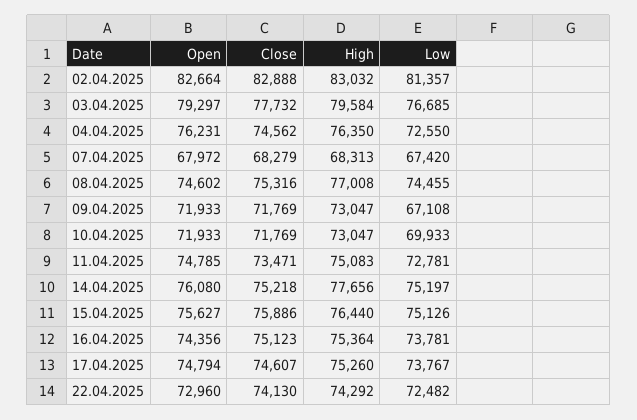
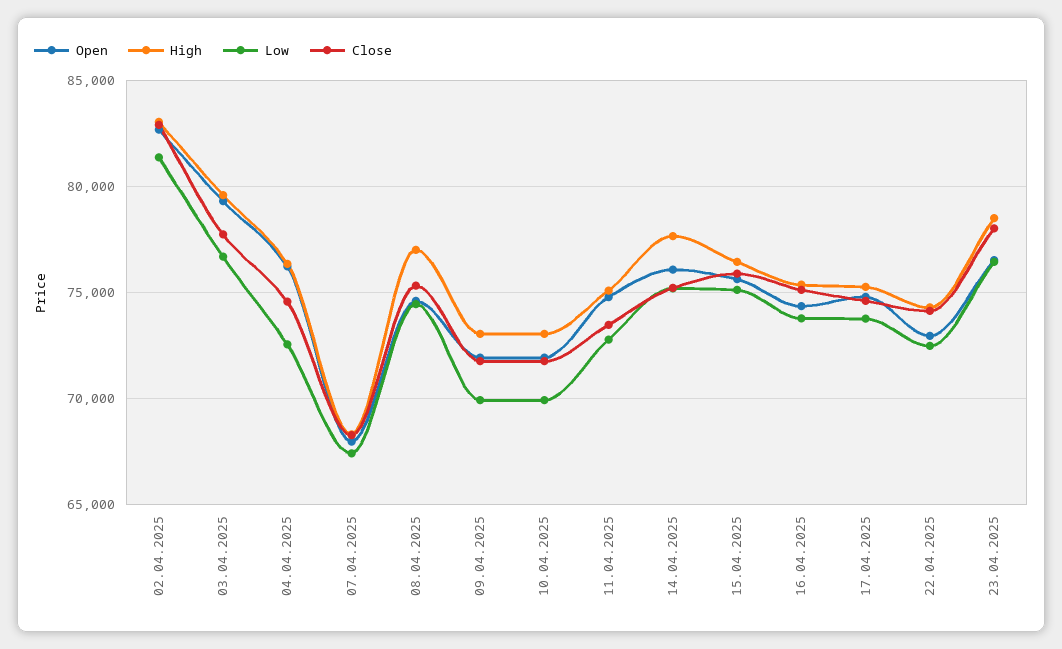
Low, 09.04.2025: 67108 -> 70000
Open, 23.04.2025: none -> 76500
High, 23.04.2025: none -> 78500
Low, 23.04.2025: none -> 76500
Close, 23.04.2025: none -> 78000

